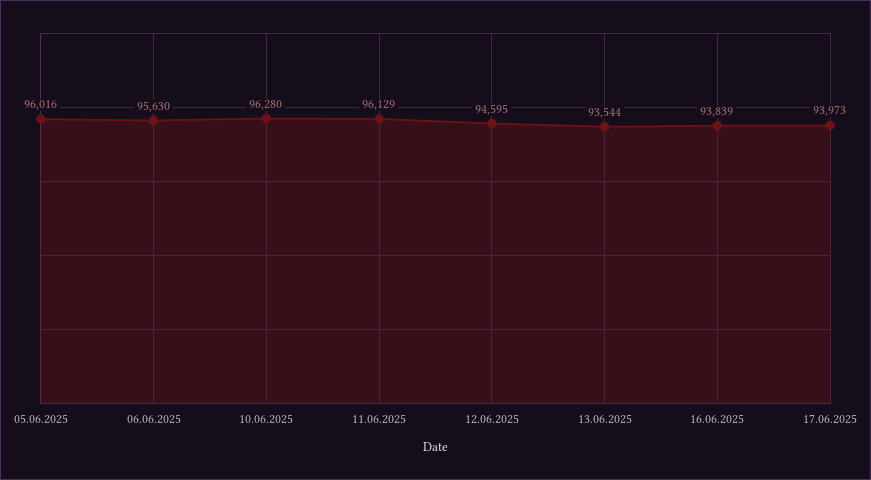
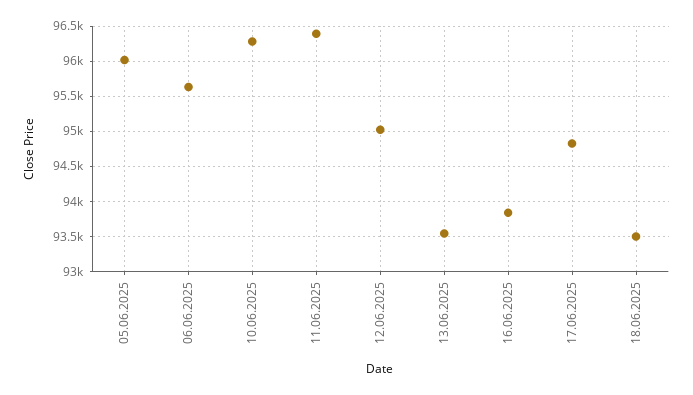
11.06.2025: 96129 -> 96400
12.06.2025: 94595 -> 95000
17.06.2025: 93973 -> 94800
18.06.2025: none -> 93500

